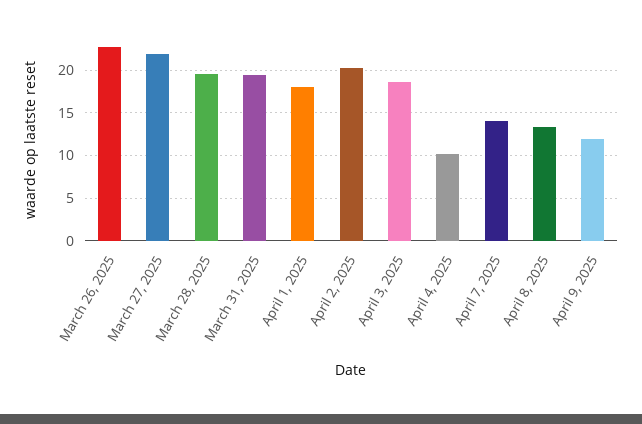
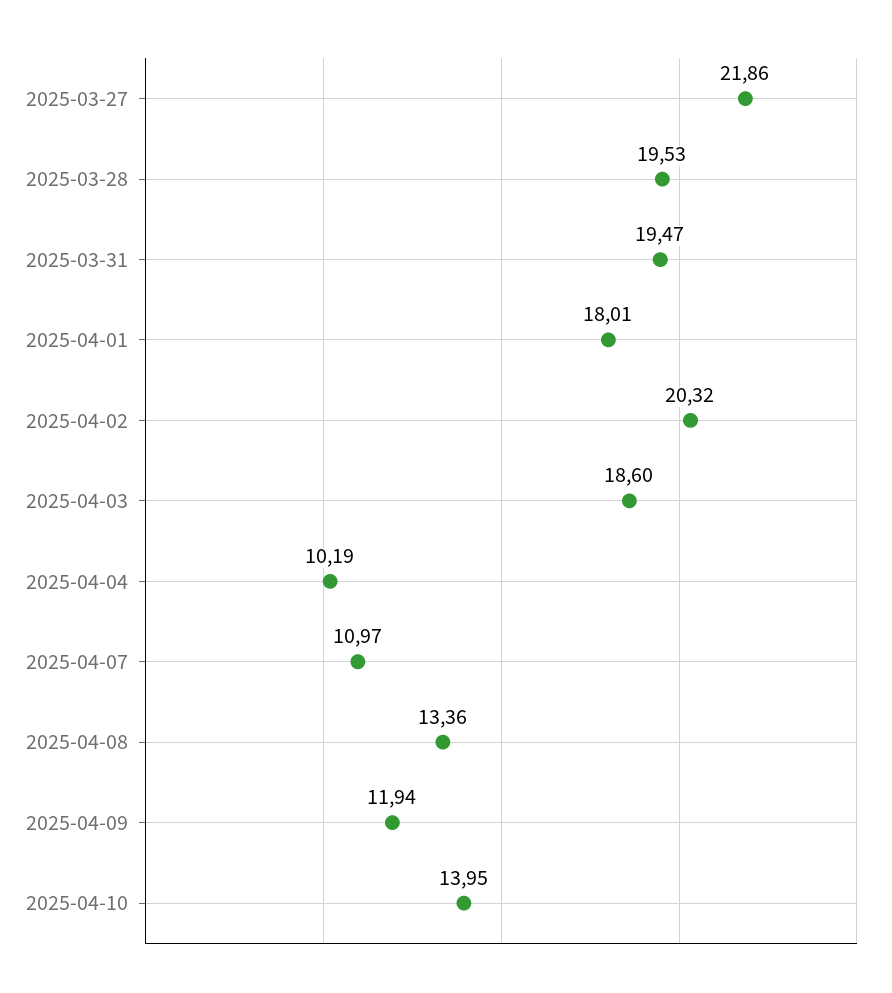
March 26, 2025: 23 -> none
April 7, 2025: 14 -> 10.97
2025-04-10: none -> 13.95

